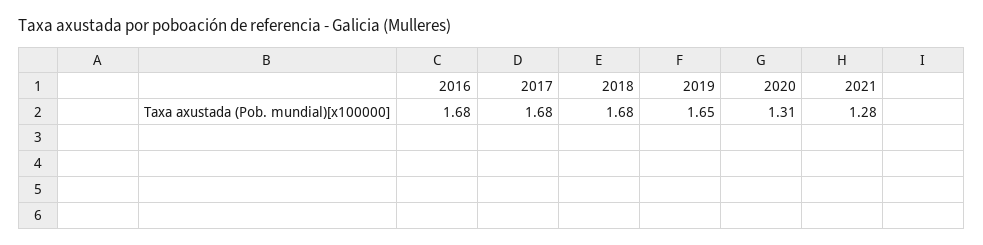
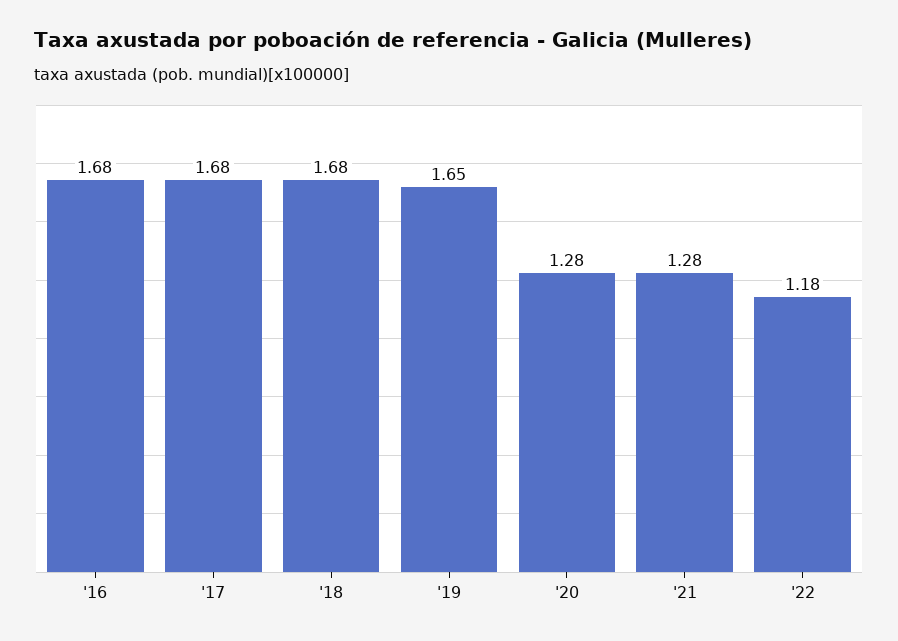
2020: 1.31 -> 1.28
'22: none -> 1.18

